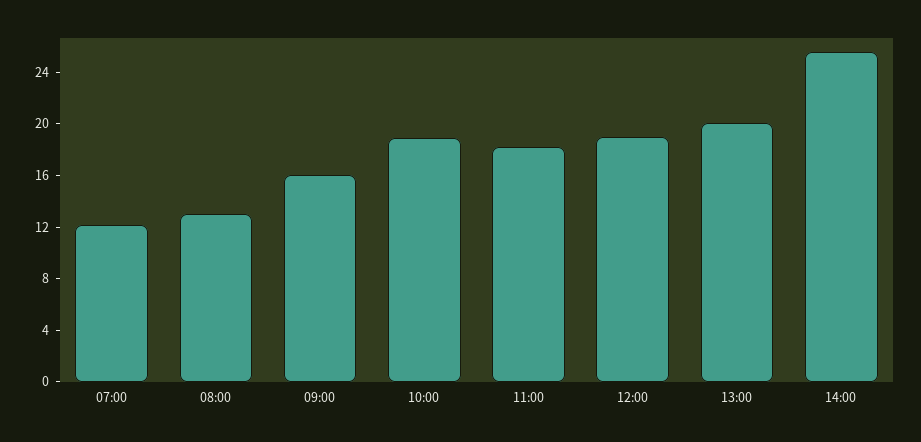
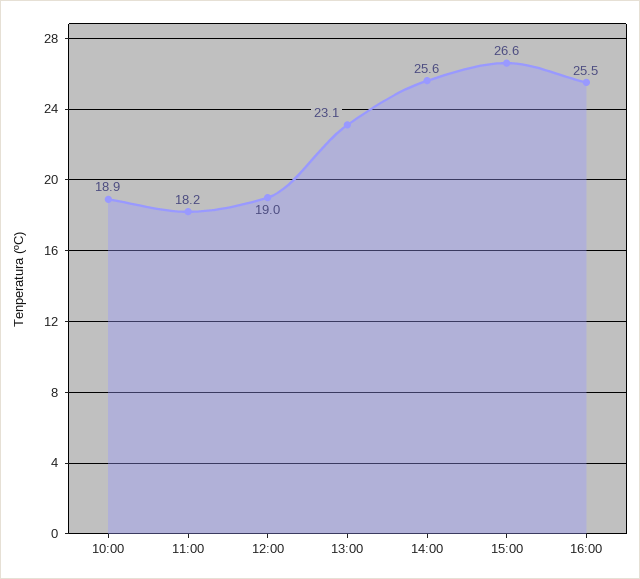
07:00: 12 -> none
08:00: 13 -> none
09:00: 16 -> none
13:00: 20 -> 23.1
15:00: none -> 26.6
16:00: none -> 25.5

